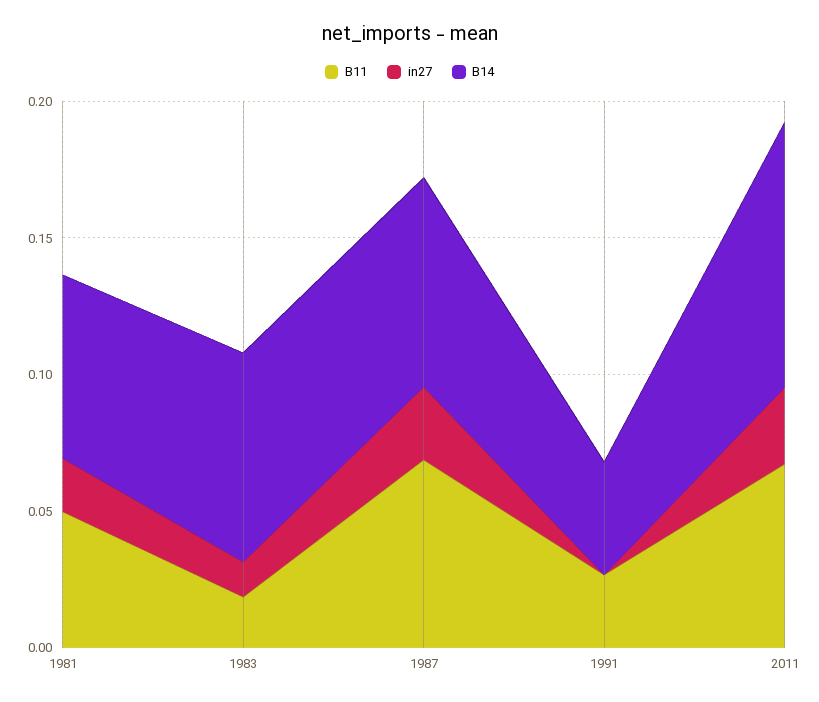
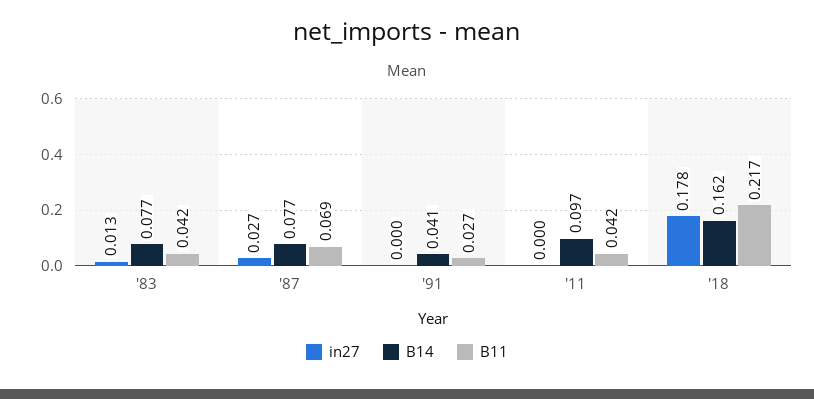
B11, 1981: 0.05 -> none
in27, 1981: 0.02 -> none
B14, 1981: 0.07 -> none
B11, 1983: 0.02 -> 0.042
B11, 2011: 0.07 -> 0.042
in27, 2011: 0.03 -> 0
in27, '18: none -> 0.178
B14, '18: none -> 0.162
B11, '18: none -> 0.217

